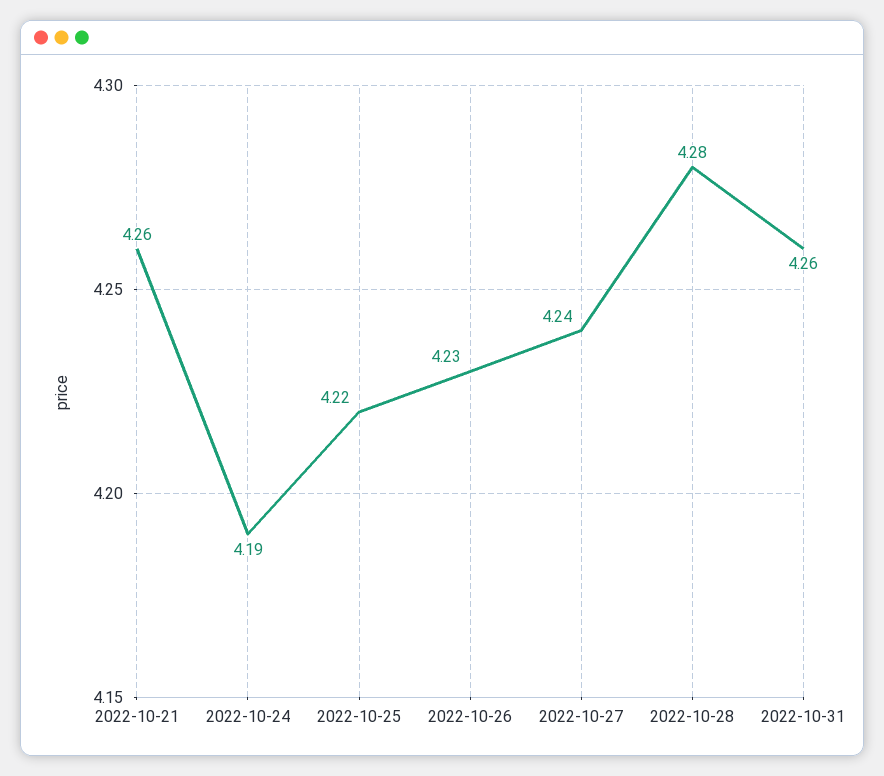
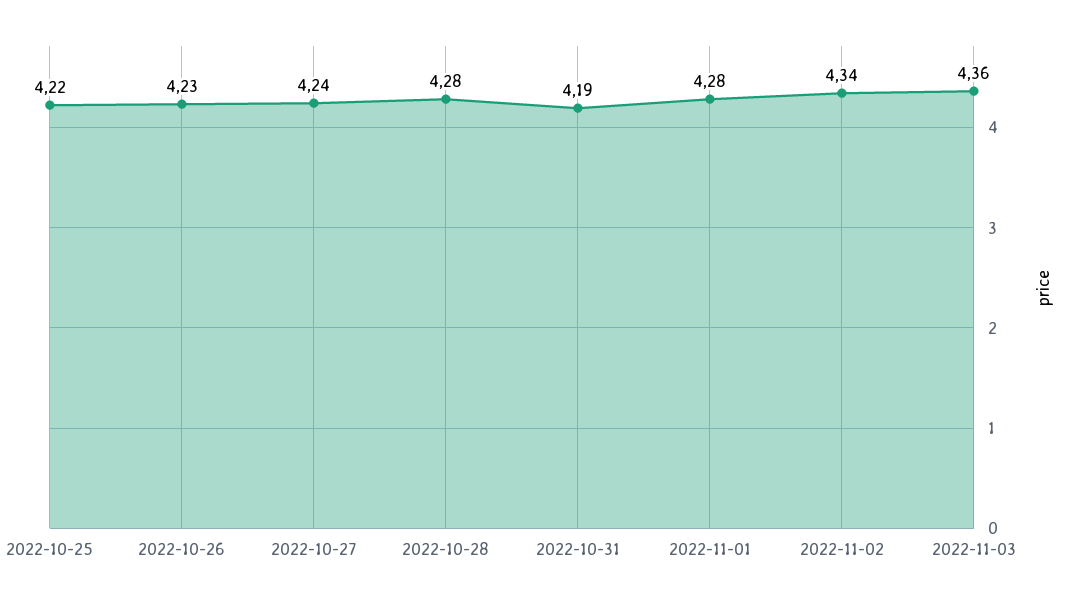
2022-10-21: 4.26 -> none
2022-10-24: 4.19 -> none
2022-10-31: 4.26 -> 4.19
2022-11-01: none -> 4.28
2022-11-02: none -> 4.34
2022-11-03: none -> 4.36

